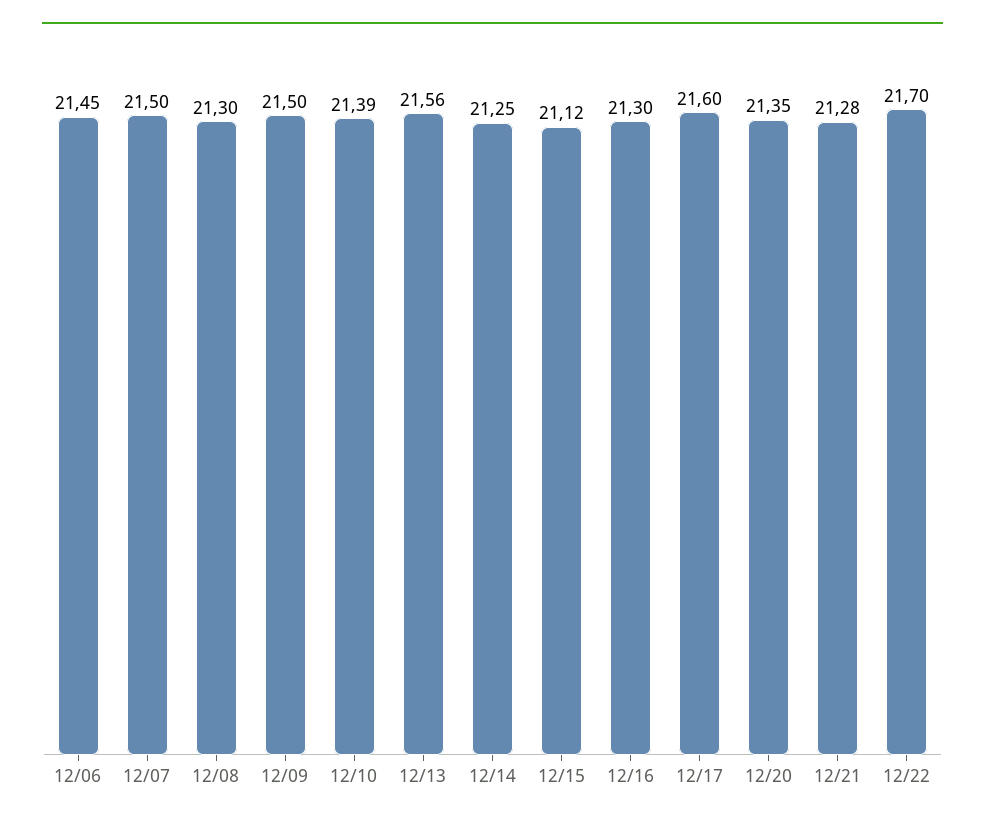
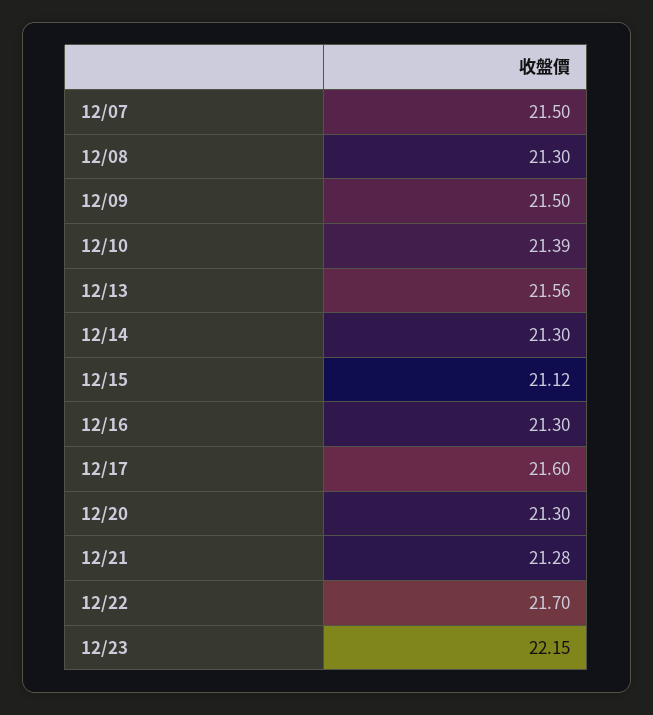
12/06: 21.45 -> none
12/14: 21.25 -> 21.3
12/20: 21.35 -> 21.3
12/23: none -> 22.15

